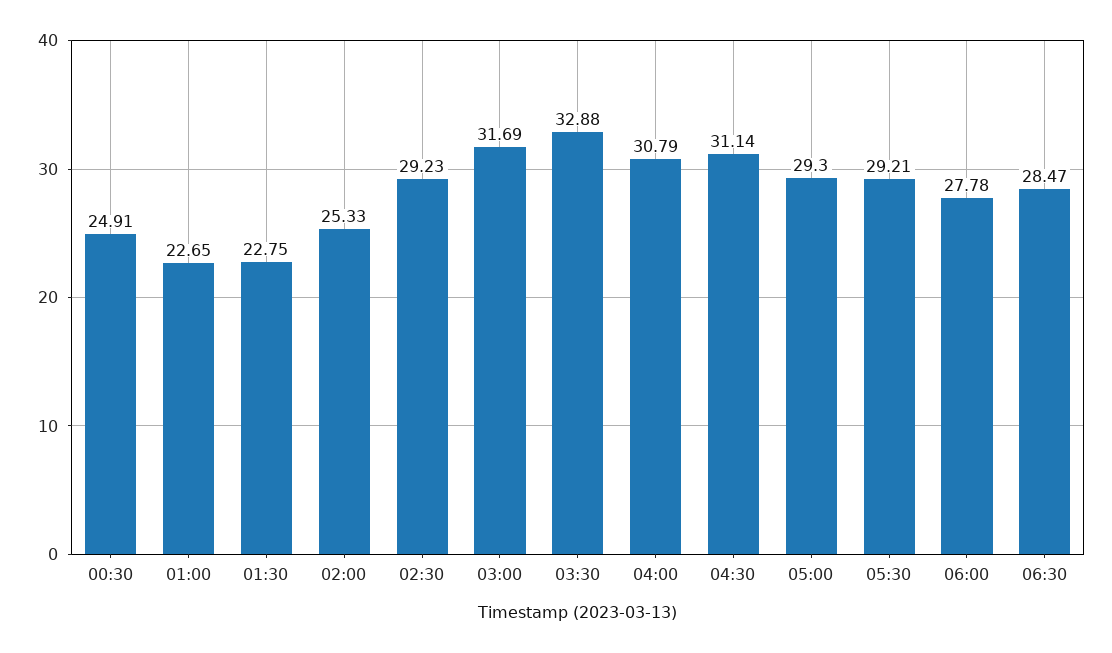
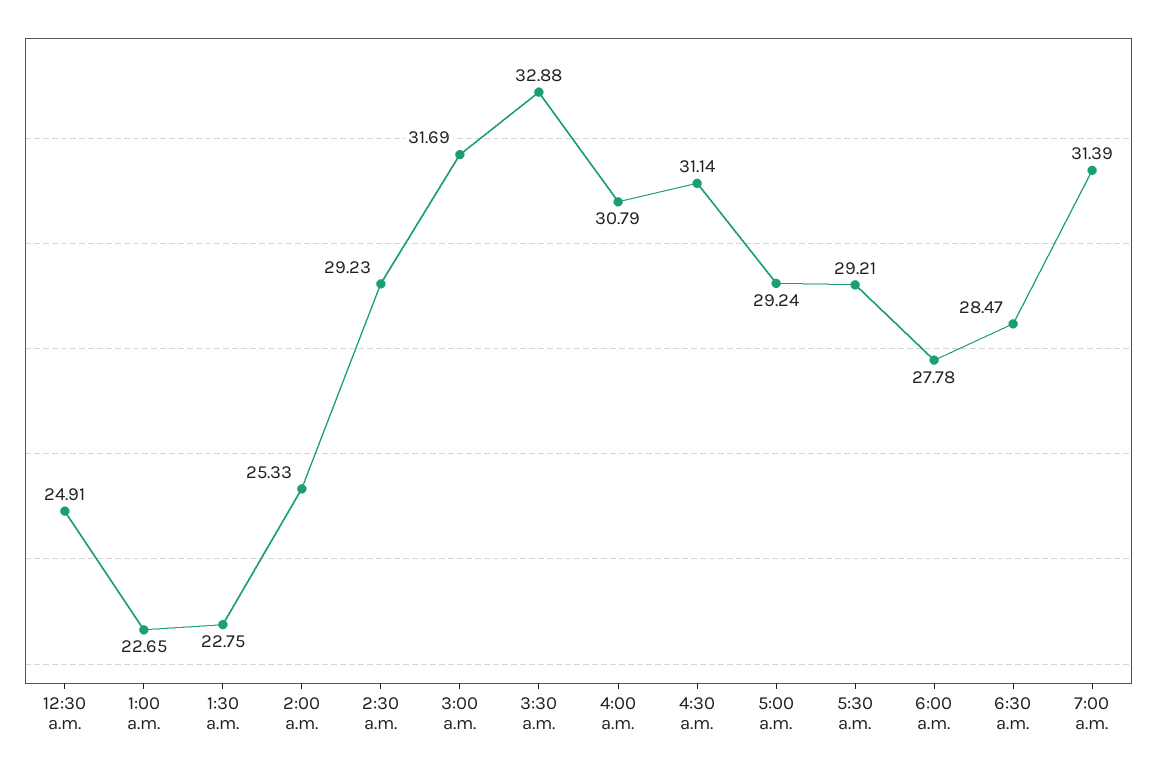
05:00: 29.3 -> 29.24
7:00 a.m.: none -> 31.39

